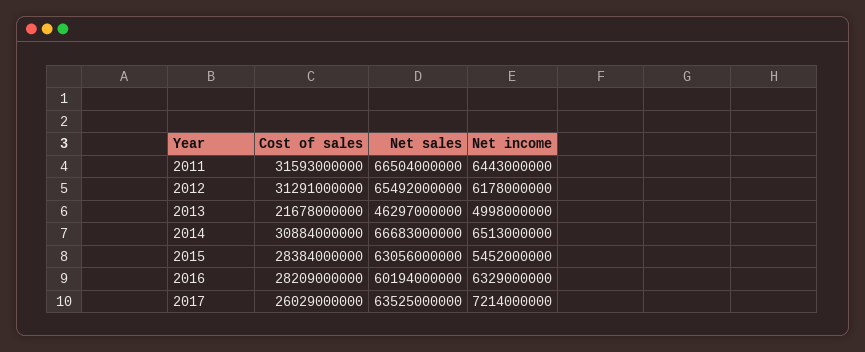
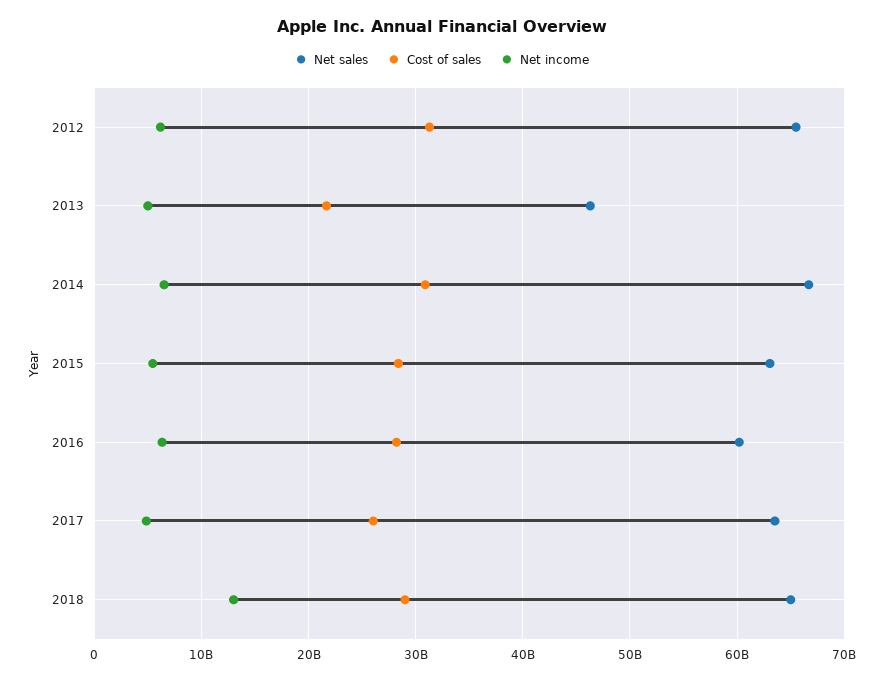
Cost of sales, 2011: 31593000000 -> none
Net sales, 2011: 66504000000 -> none
Net income, 2011: 6443000000 -> none
Net income, 2017: 7214000000 -> 5000000000
Net sales, 2018: none -> 65000000000
Cost of sales, 2018: none -> 29000000000
Net income, 2018: none -> 13000000000

